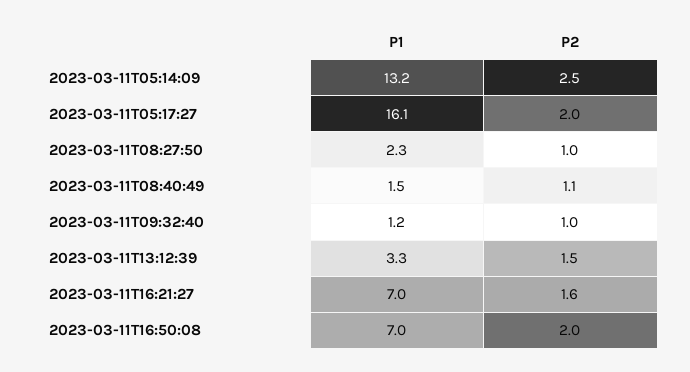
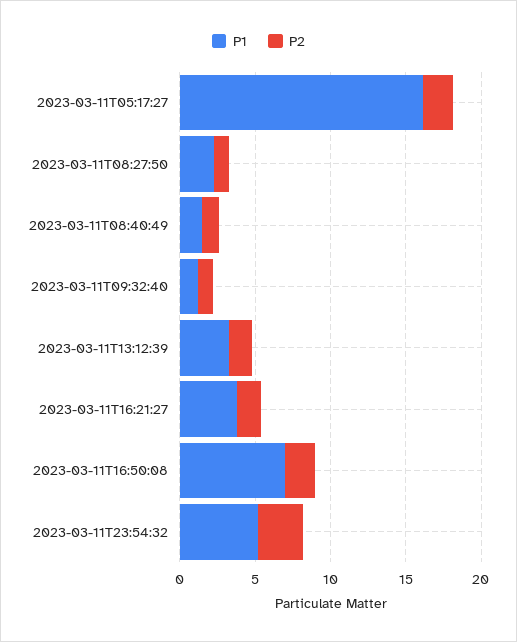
P1, 2023-03-11T05:14:09: 13.2 -> none
P2, 2023-03-11T05:14:09: 2.5 -> none
P1, 2023-03-11T16:21:27: 7 -> 4
P1, 2023-03-11T23:54:32: none -> 5
P2, 2023-03-11T23:54:32: none -> 3

